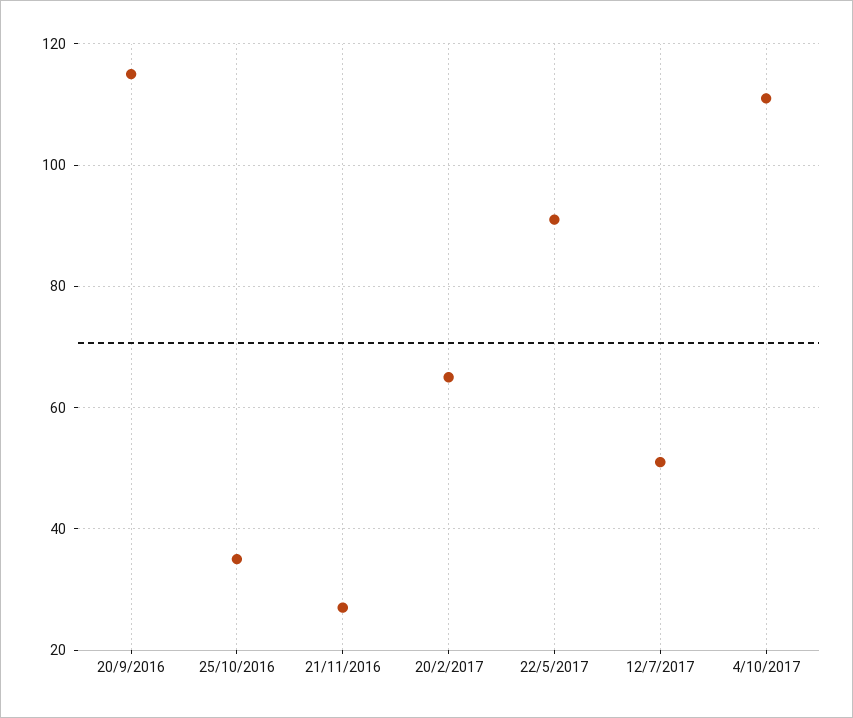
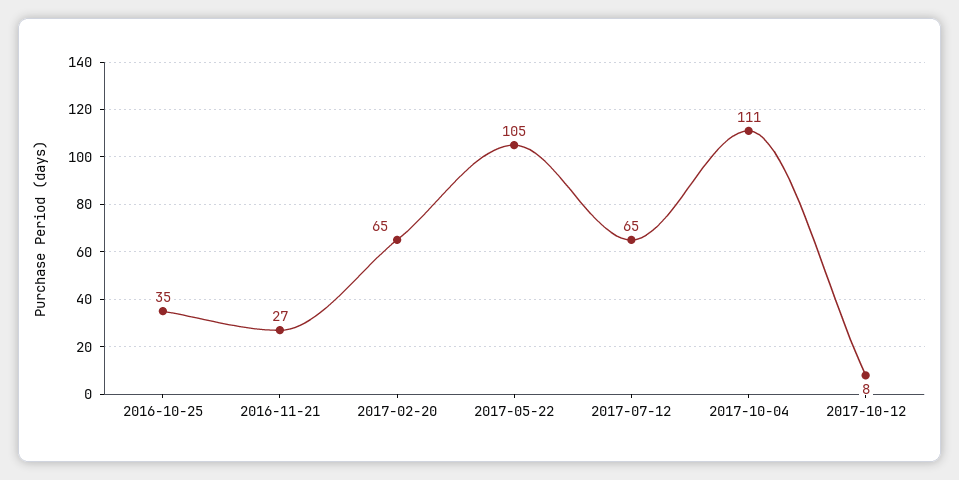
20/9/2016: 115 -> none
22/5/2017: 90 -> 105
12/7/2017: 50 -> 65
2017-10-12: none -> 8

